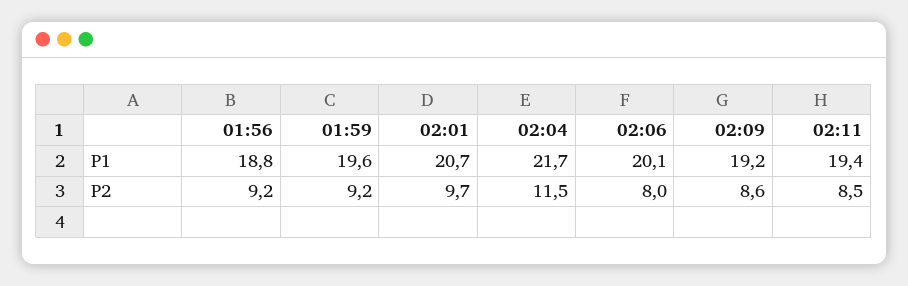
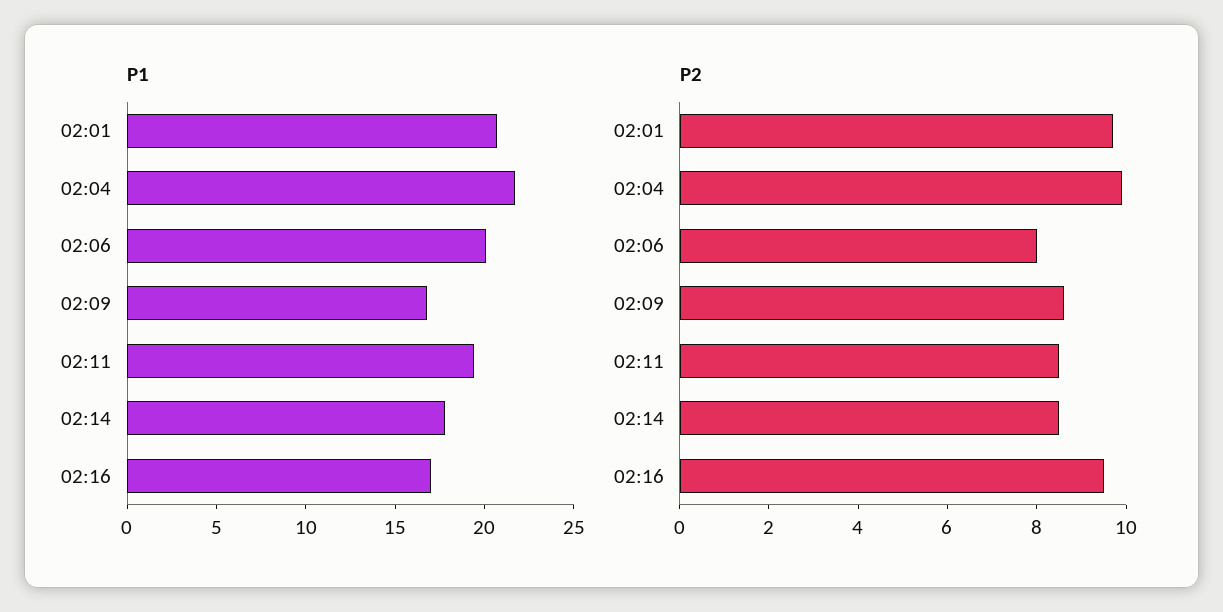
P1, 01:56: 18.8 -> none
P1, 01:59: 19.6 -> none
P1, 02:09: 19.2 -> 17
P2, 01:56: 9.2 -> none
P2, 01:59: 9.2 -> none
P2, 02:04: 11.5 -> 10
P1, 02:14: none -> 18
P1, 02:16: none -> 17
P2, 02:14: none -> 8.5
P2, 02:16: none -> 9.5

